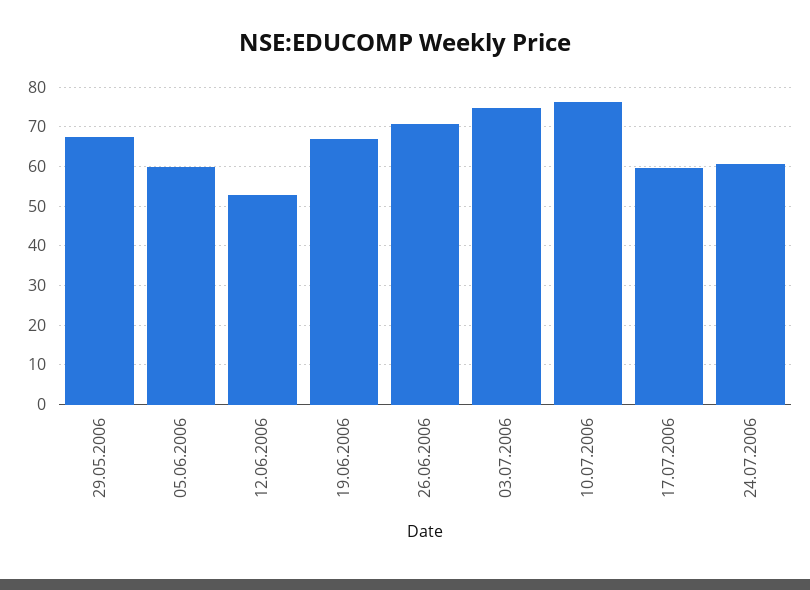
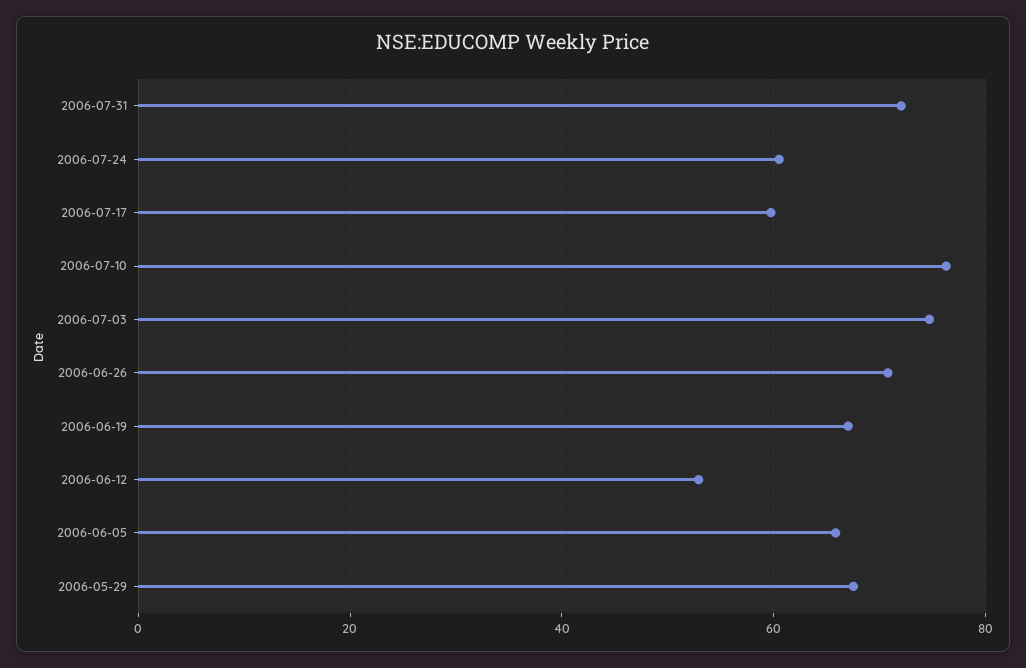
05.06.2006: 60 -> 66
2006-07-31: none -> 72

